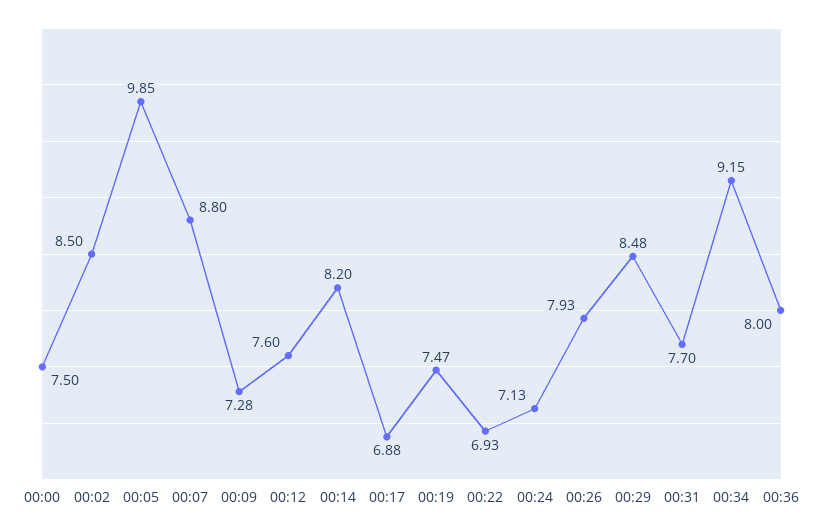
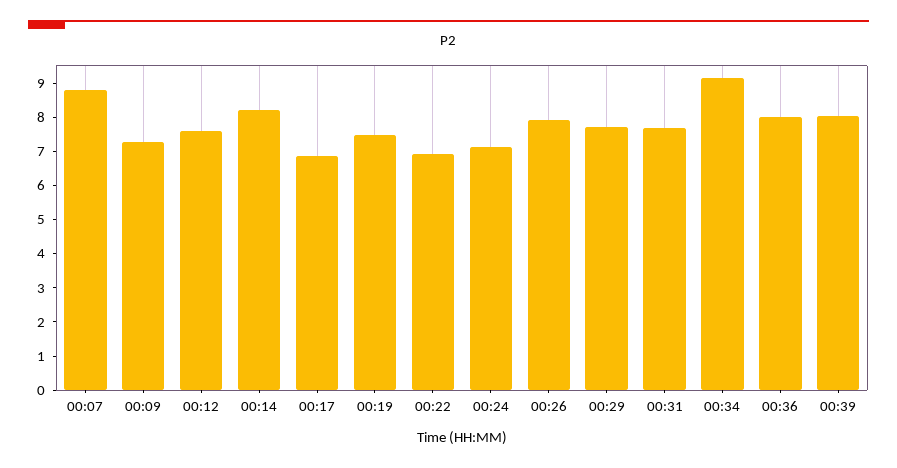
00:00: 7.5 -> none
00:02: 8.5 -> none
00:05: 9.85 -> none
00:29: 8.48 -> 7.75
00:39: none -> 8

